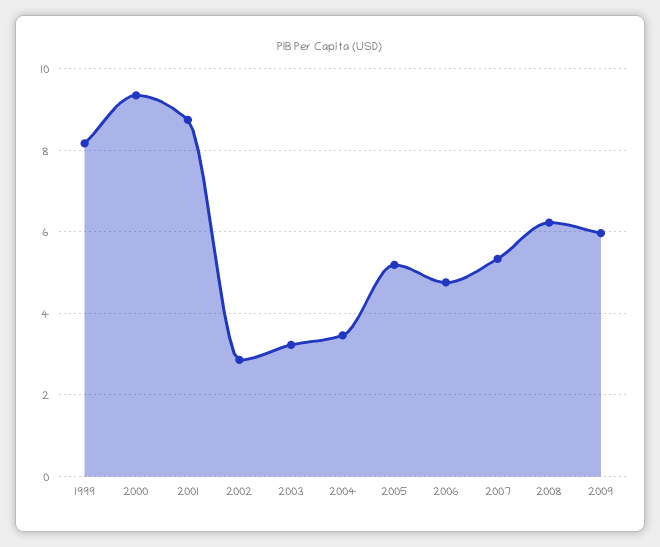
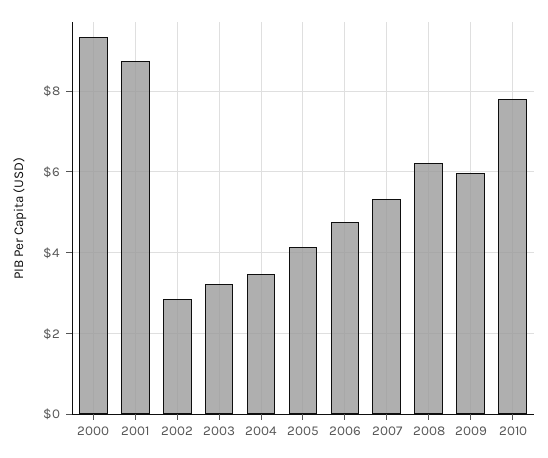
1999: 8.2 -> none
2005: 5.2 -> 4.2
2010: none -> 7.8

